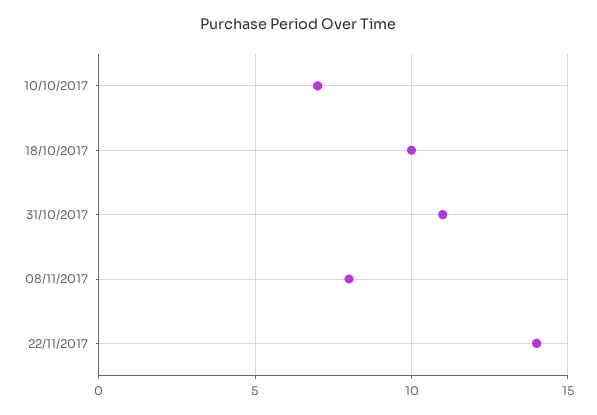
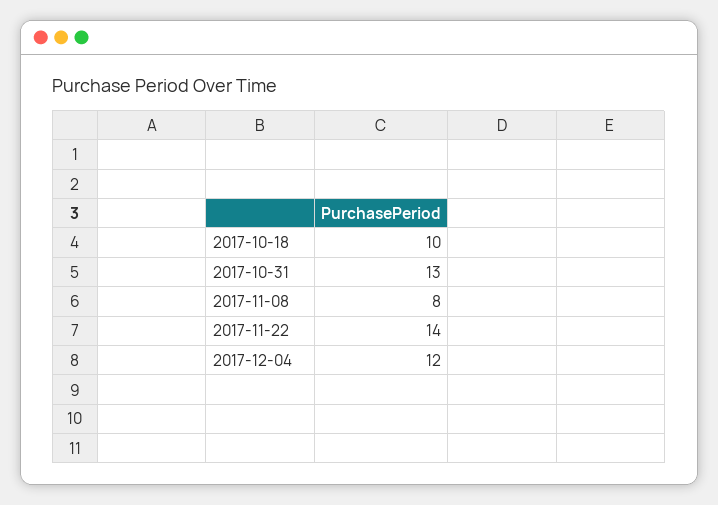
10/10/2017: 7 -> none
31/10/2017: 11 -> 13
2017-12-04: none -> 12

